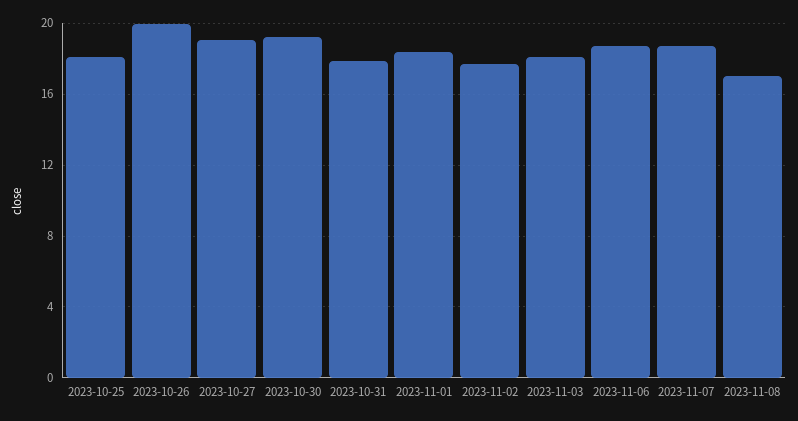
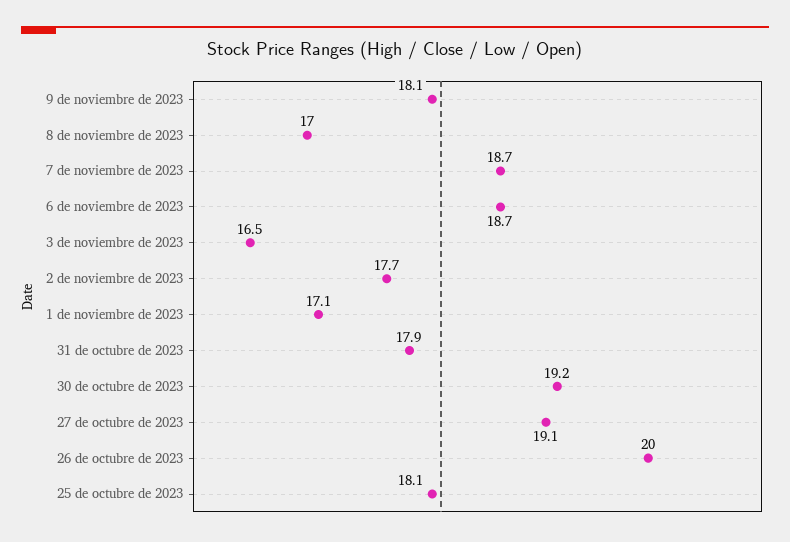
2023-11-01: 18.5 -> 17.1
2023-11-03: 18 -> 16.5
9 de noviembre de 2023: none -> 18.1

